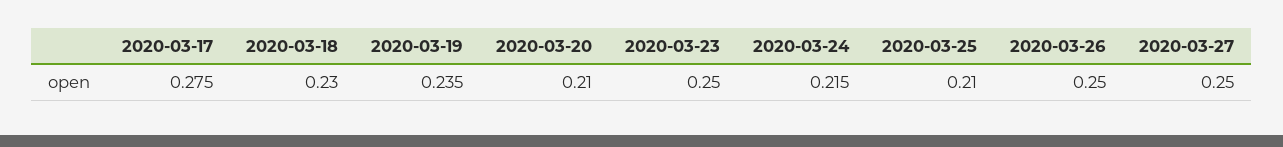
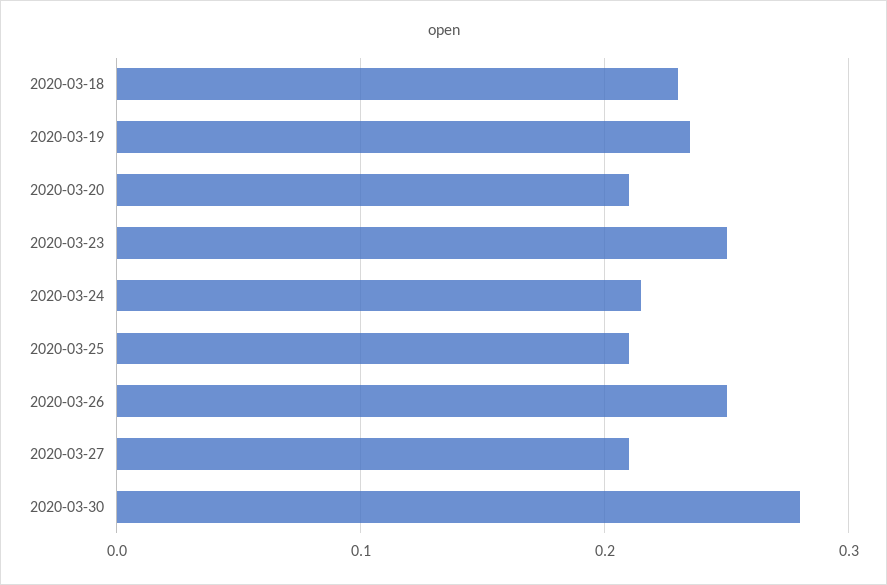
2020-03-17: 0.275 -> none
2020-03-27: 0.25 -> 0.21
2020-03-30: none -> 0.28

